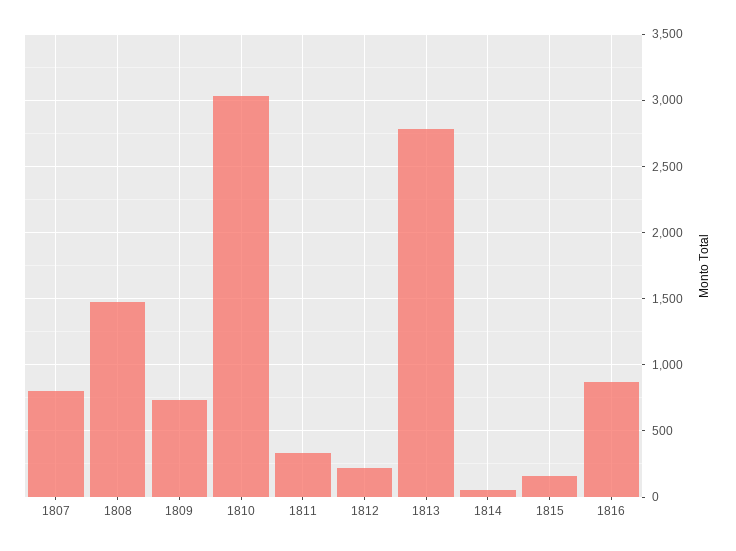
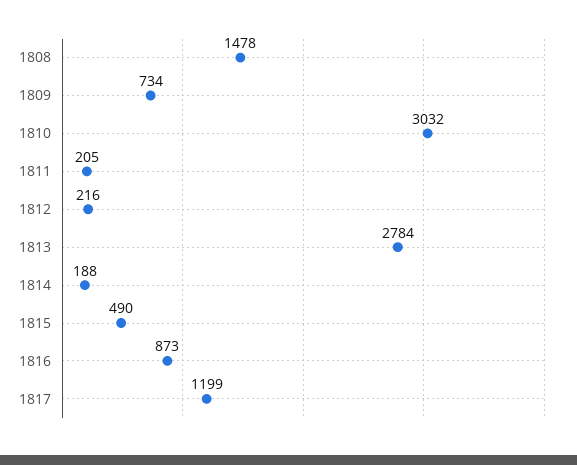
1807: 800 -> none
1811: 350 -> 205
1814: 50 -> 188
1815: 150 -> 490
1817: none -> 1199

